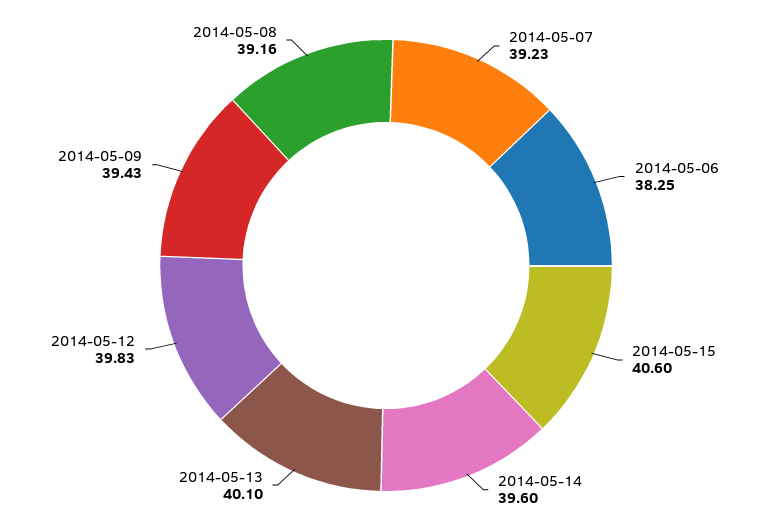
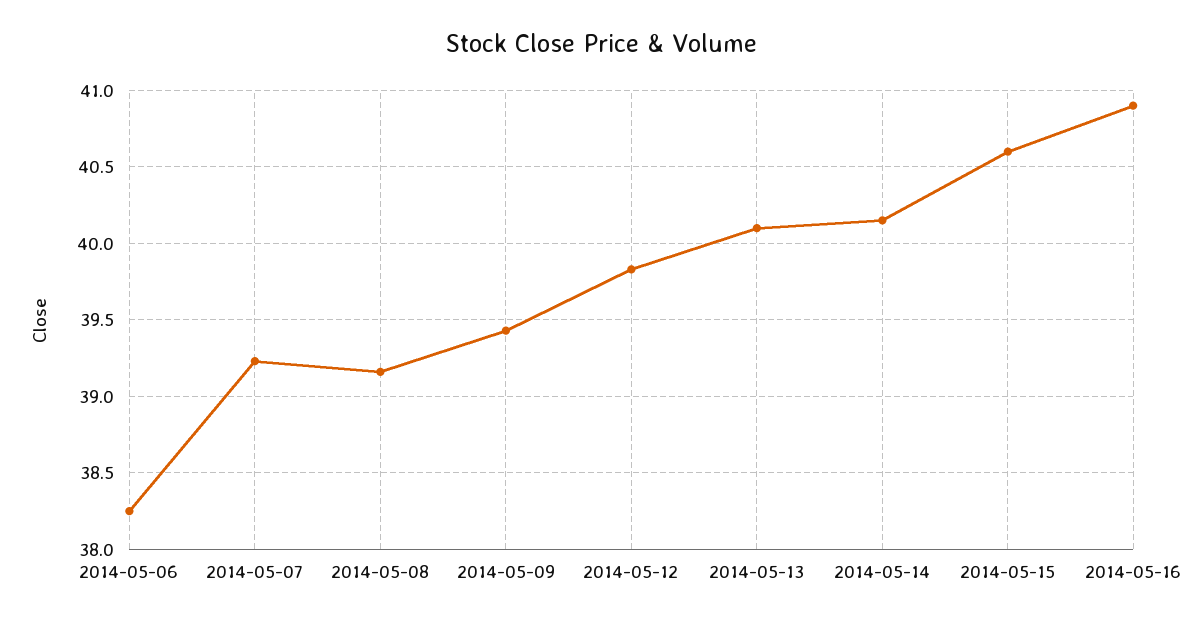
2014-05-14: 39.6 -> 40.15
2014-05-16: none -> 40.9

